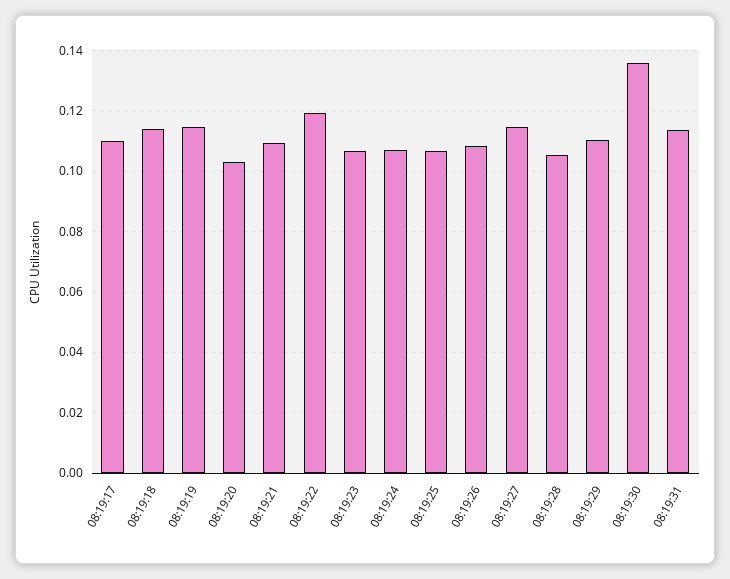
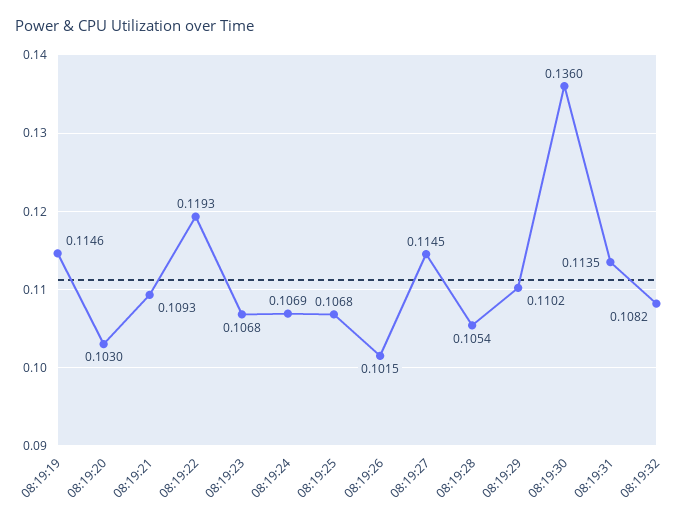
08:19:17: 0.11 -> none
08:19:18: 0.114 -> none
08:19:26: 0.108 -> 0.1015
08:19:32: none -> 0.1082

